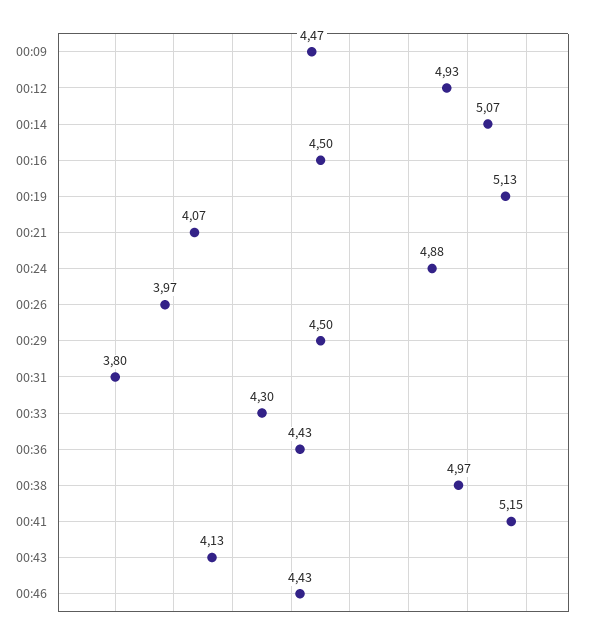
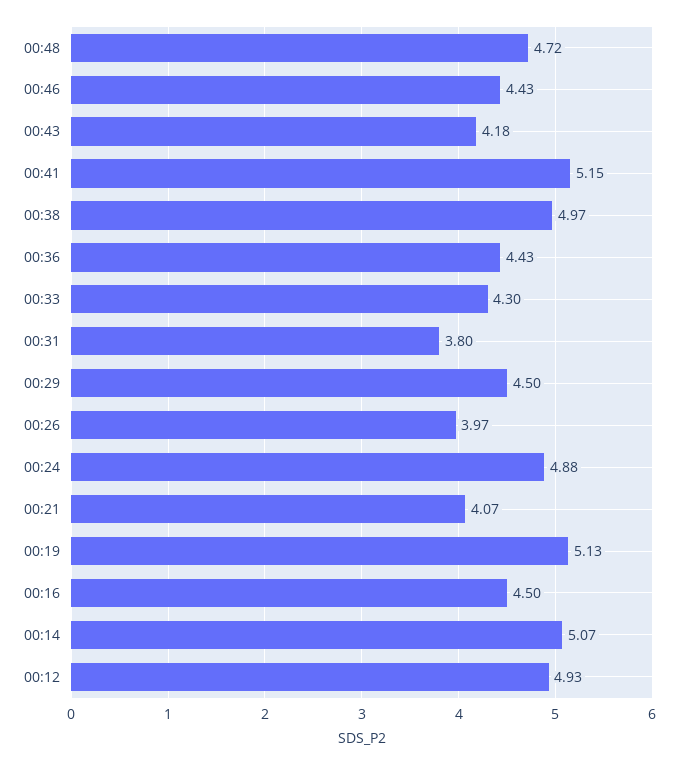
00:09: 4.47 -> none
00:43: 4.13 -> 4.18
00:48: none -> 4.72

